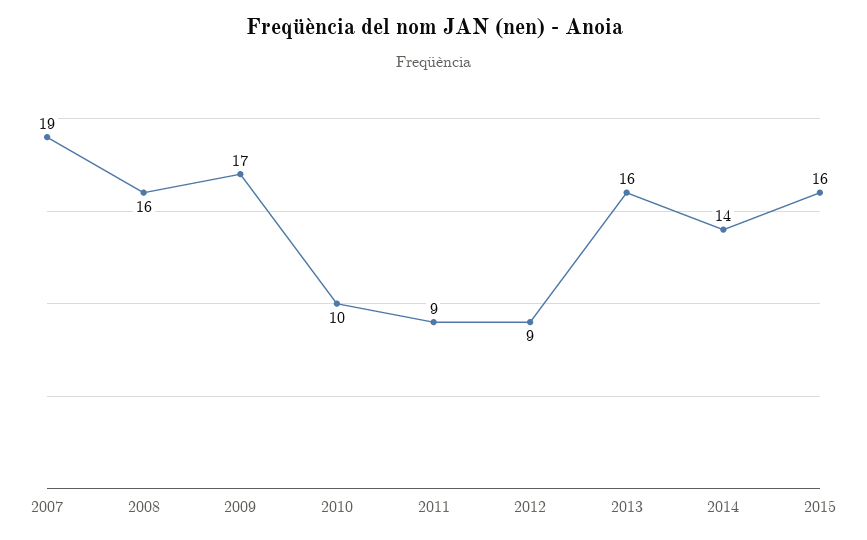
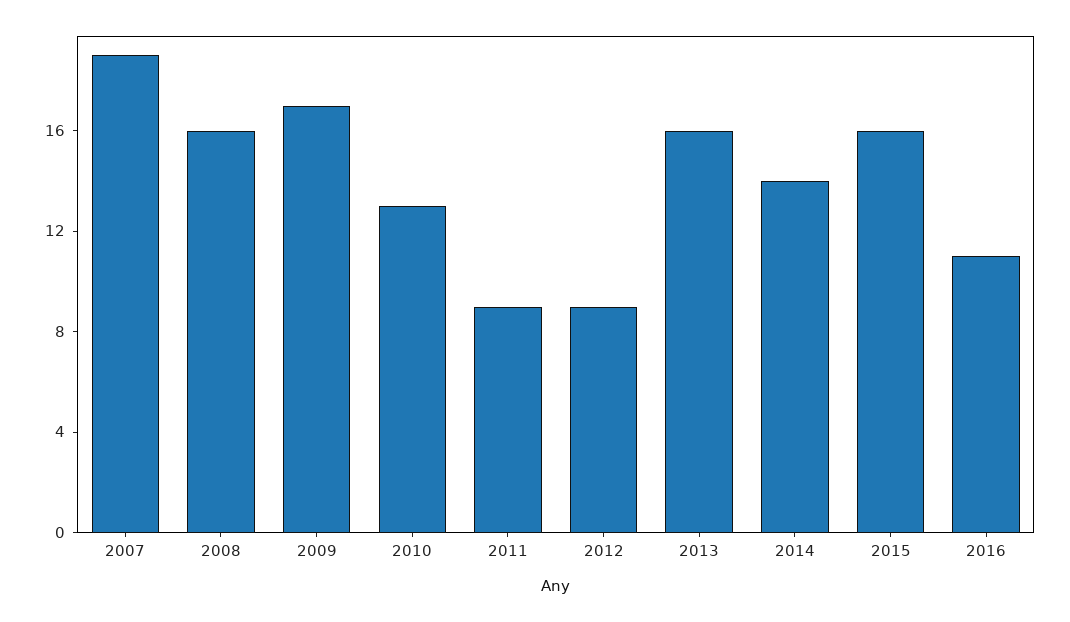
2010: 10 -> 13
2016: none -> 11

